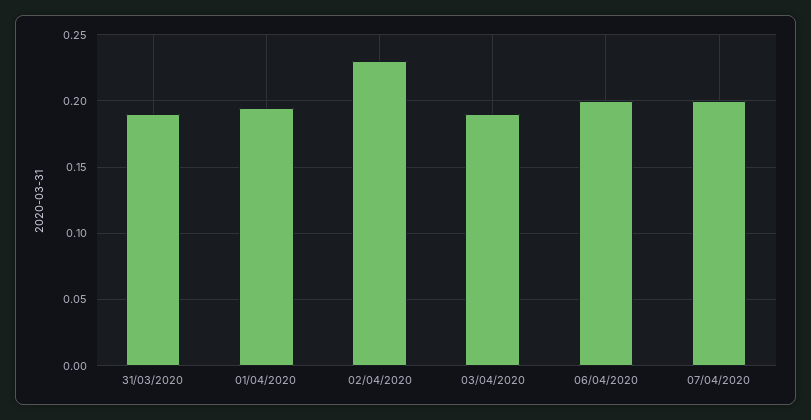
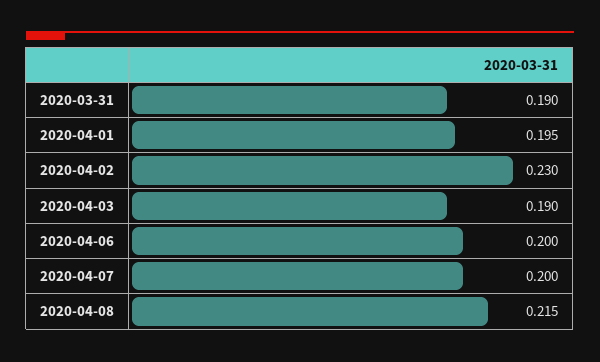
2020-04-08: none -> 0.215

